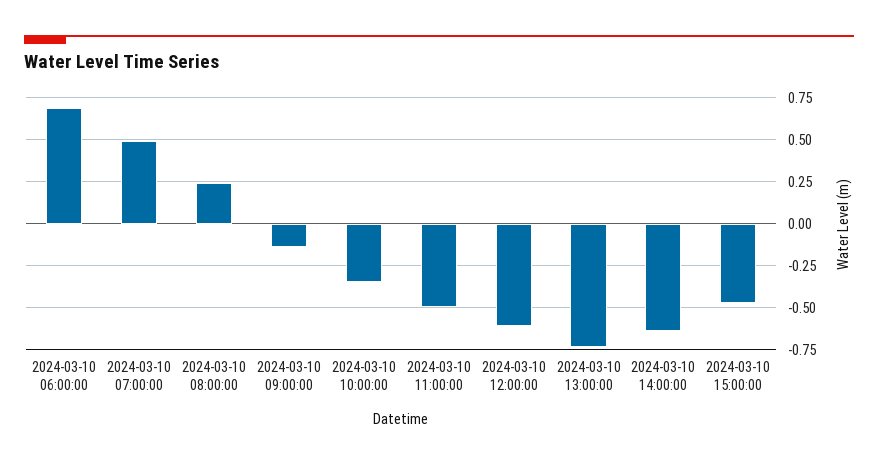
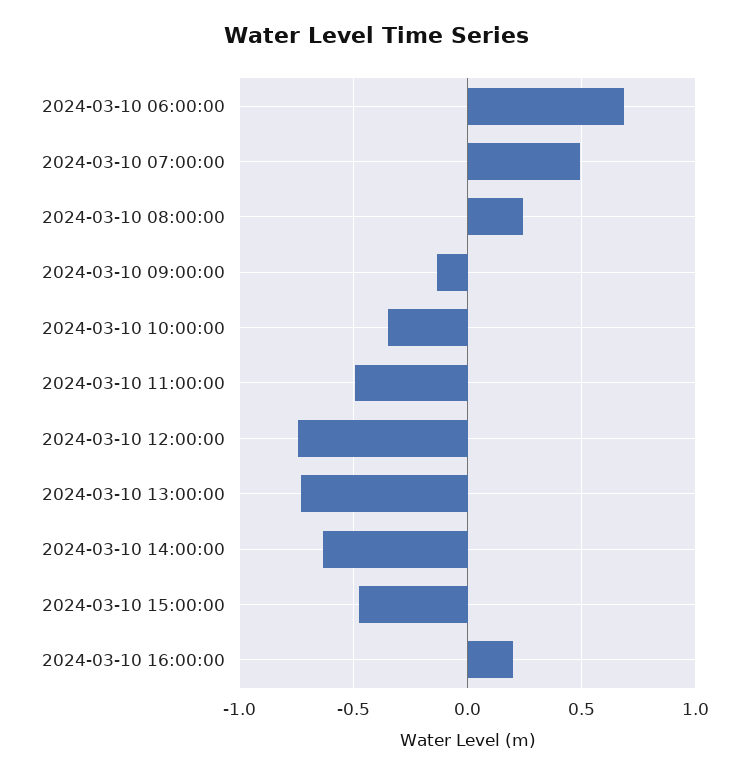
2024-03-10 12:00:00: -0.6 -> -0.75
2024-03-10 16:00:00: none -> 0.2

